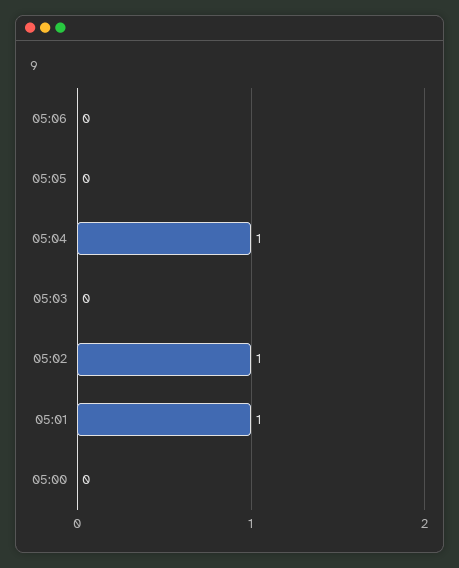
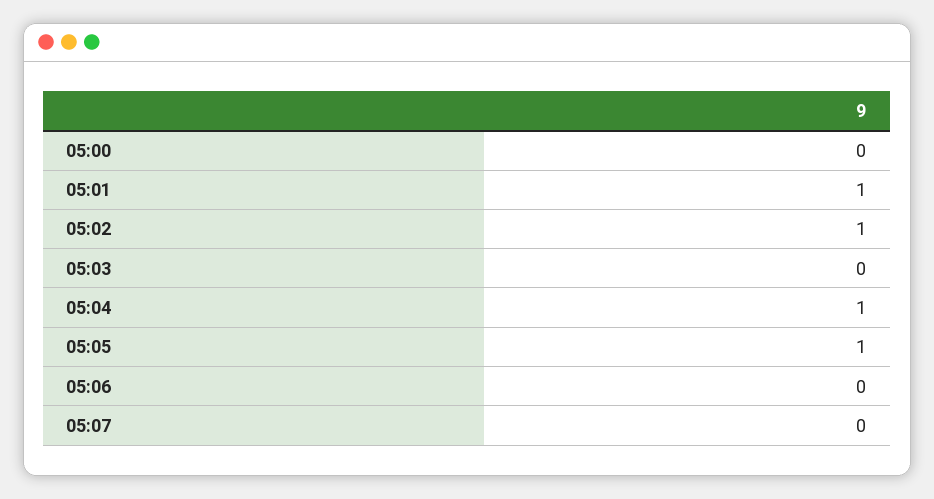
05:05: 0 -> 1
05:07: none -> 0

